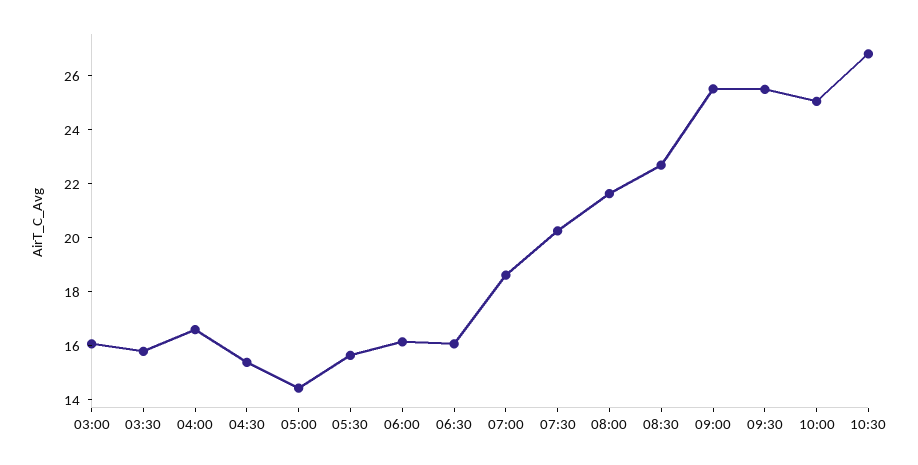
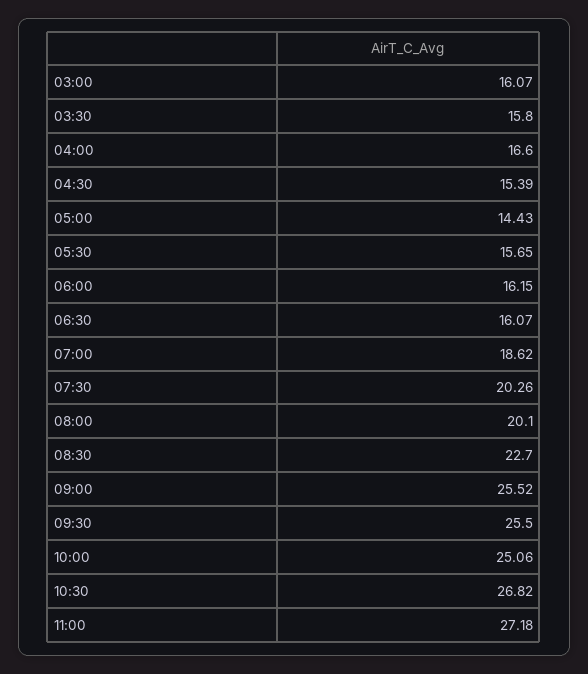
08:00: 21.5 -> 20.1
11:00: none -> 27.18

